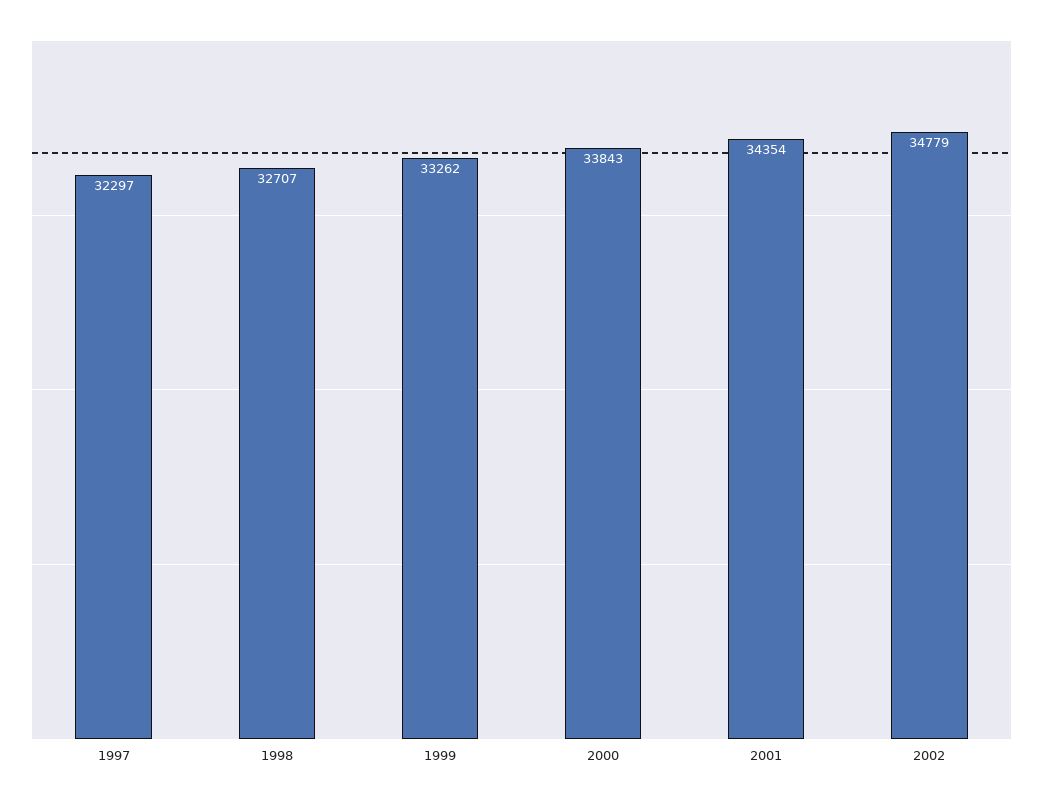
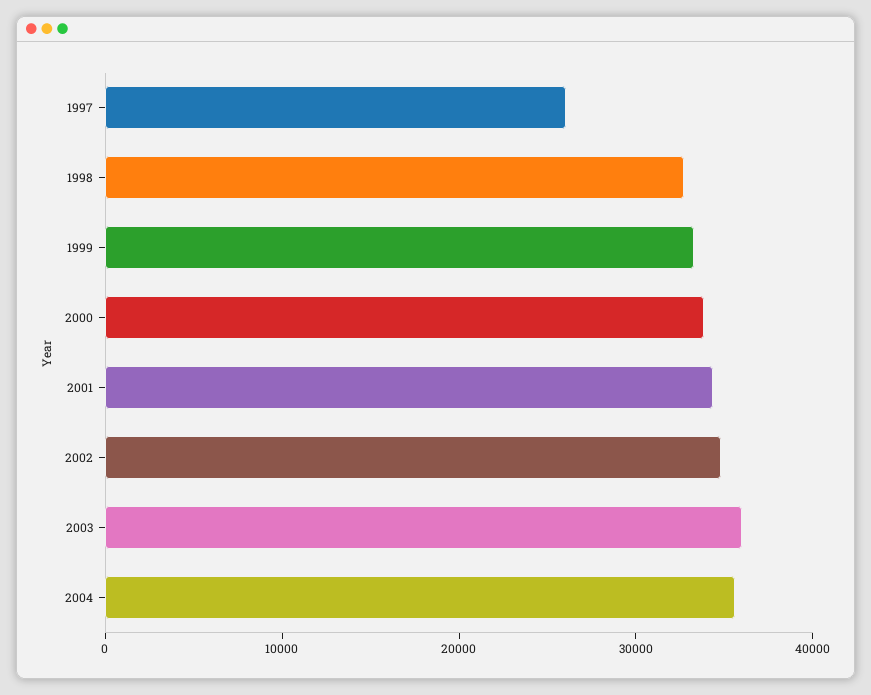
1997: 32297 -> 26000
2003: none -> 36000
2004: none -> 36000

